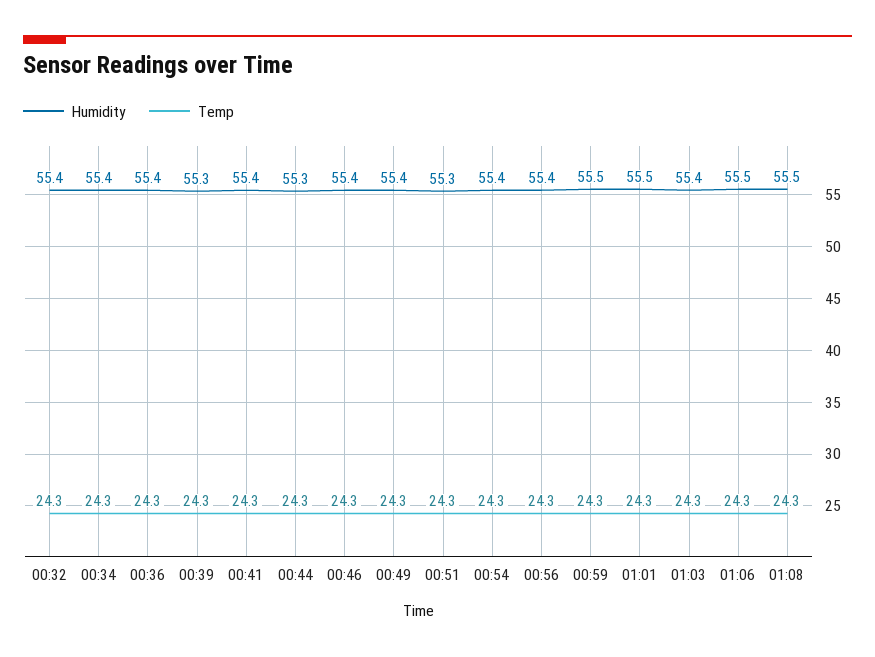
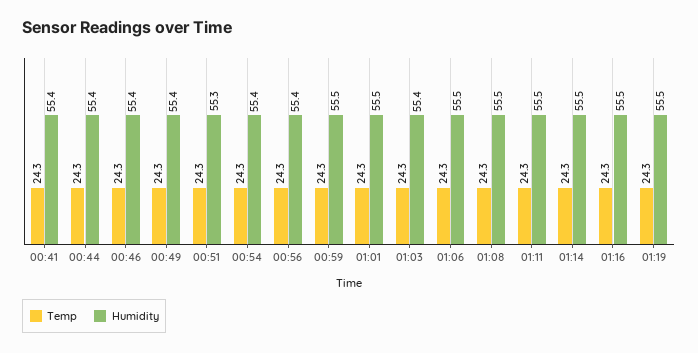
Humidity, 00:32: 55.4 -> none
Temp, 00:32: 24.3 -> none
Humidity, 00:34: 55.4 -> none
Temp, 00:34: 24.3 -> none
Humidity, 00:36: 55.4 -> none
Temp, 00:36: 24.3 -> none
Humidity, 00:39: 55.3 -> none
Temp, 00:39: 24.3 -> none
Humidity, 00:44: 55.3 -> 55.4
Temp, 01:11: none -> 24.3
Humidity, 01:11: none -> 55.5
Temp, 01:14: none -> 24.3
Humidity, 01:14: none -> 55.5
Temp, 01:16: none -> 24.3
Humidity, 01:16: none -> 55.5
Temp, 01:19: none -> 24.3
Humidity, 01:19: none -> 55.5

